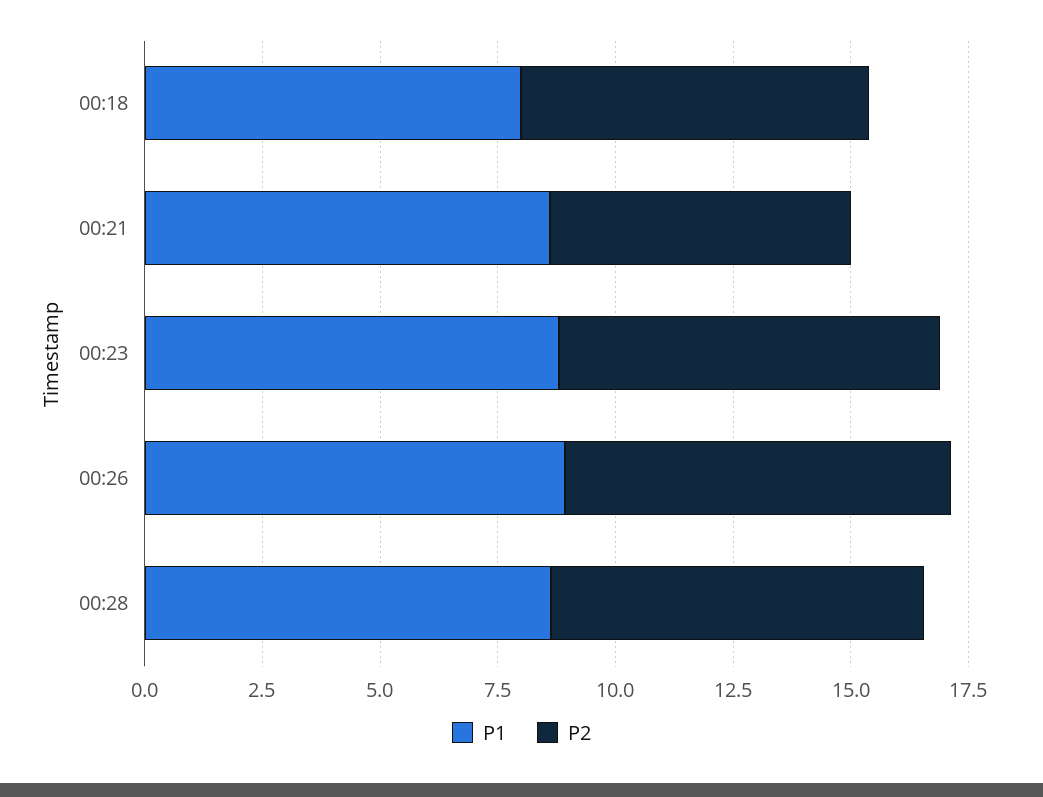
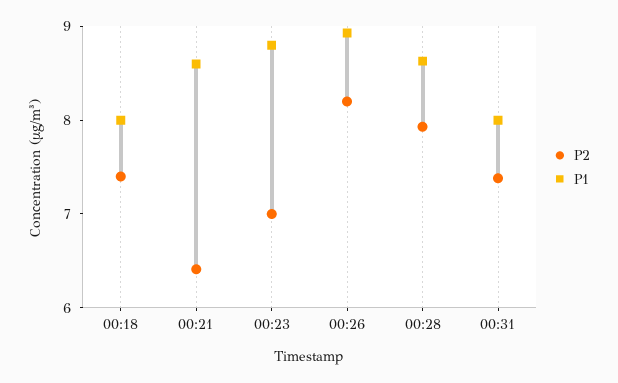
P2, 00:23: 8 -> 7
P2, 00:31: none -> 7.4
P1, 00:31: none -> 8

